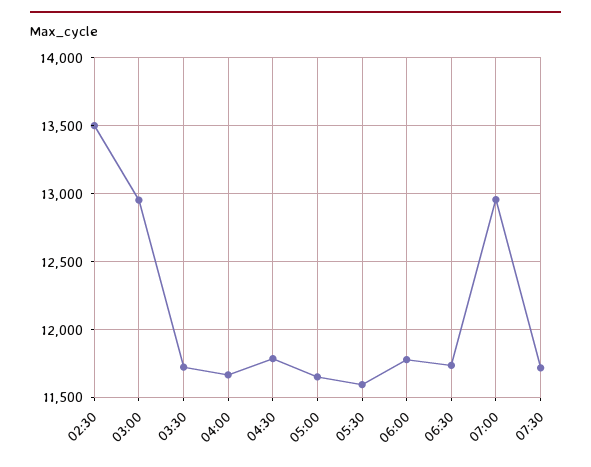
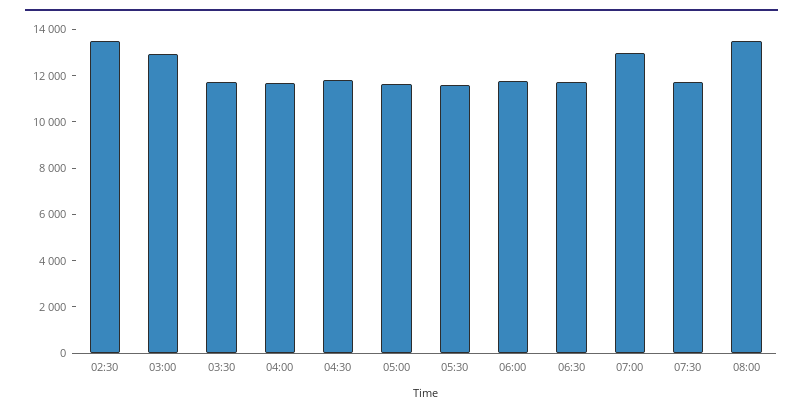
08:00: none -> 13500

